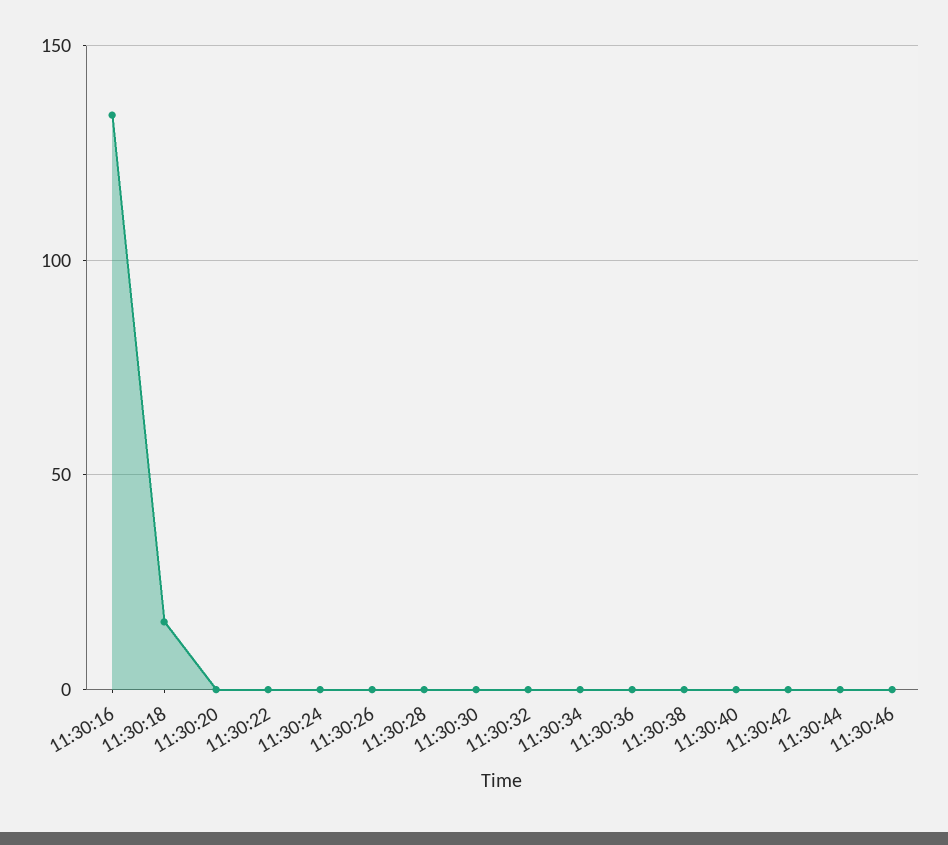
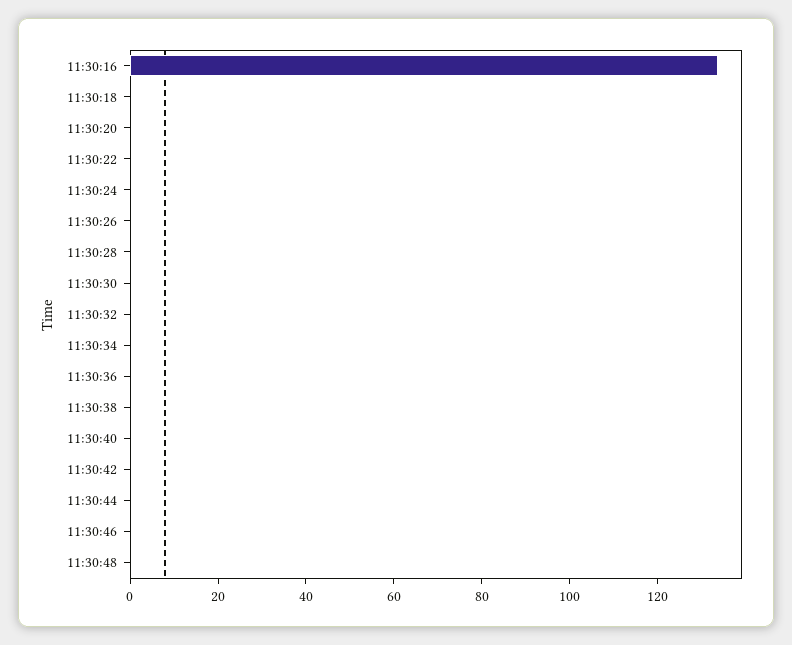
11:30:18: 15 -> 0
11:30:48: none -> 0

